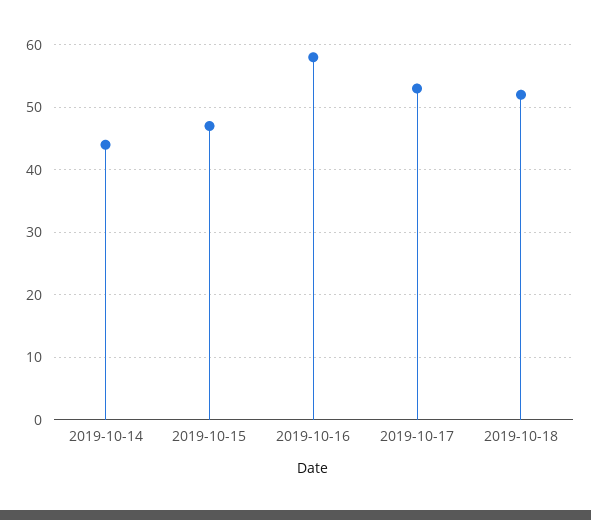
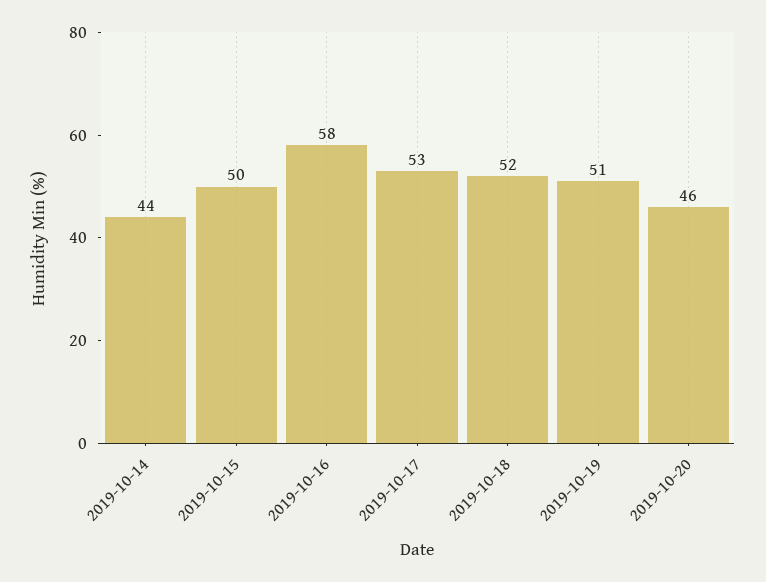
2019-10-15: 47 -> 50
2019-10-19: none -> 51
2019-10-20: none -> 46

